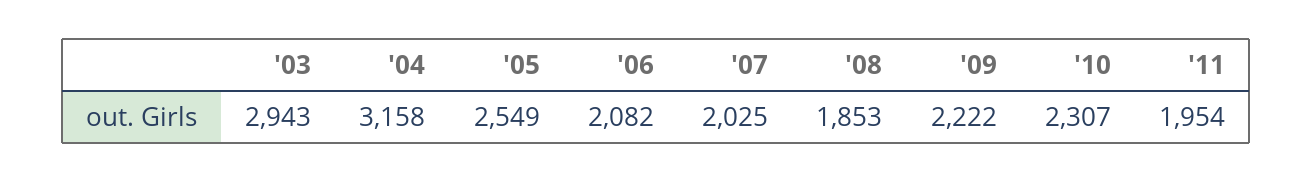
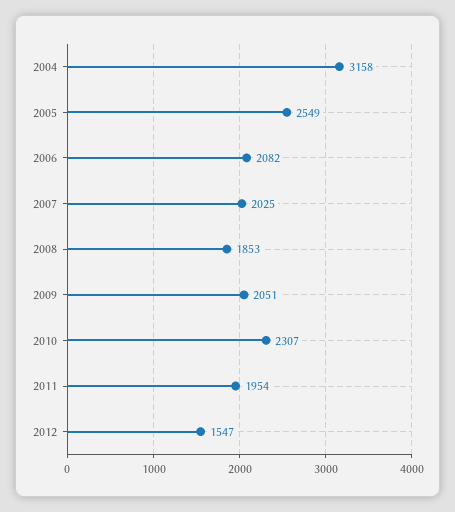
'03: 2943 -> none
'09: 2222 -> 2051
2012: none -> 1547

